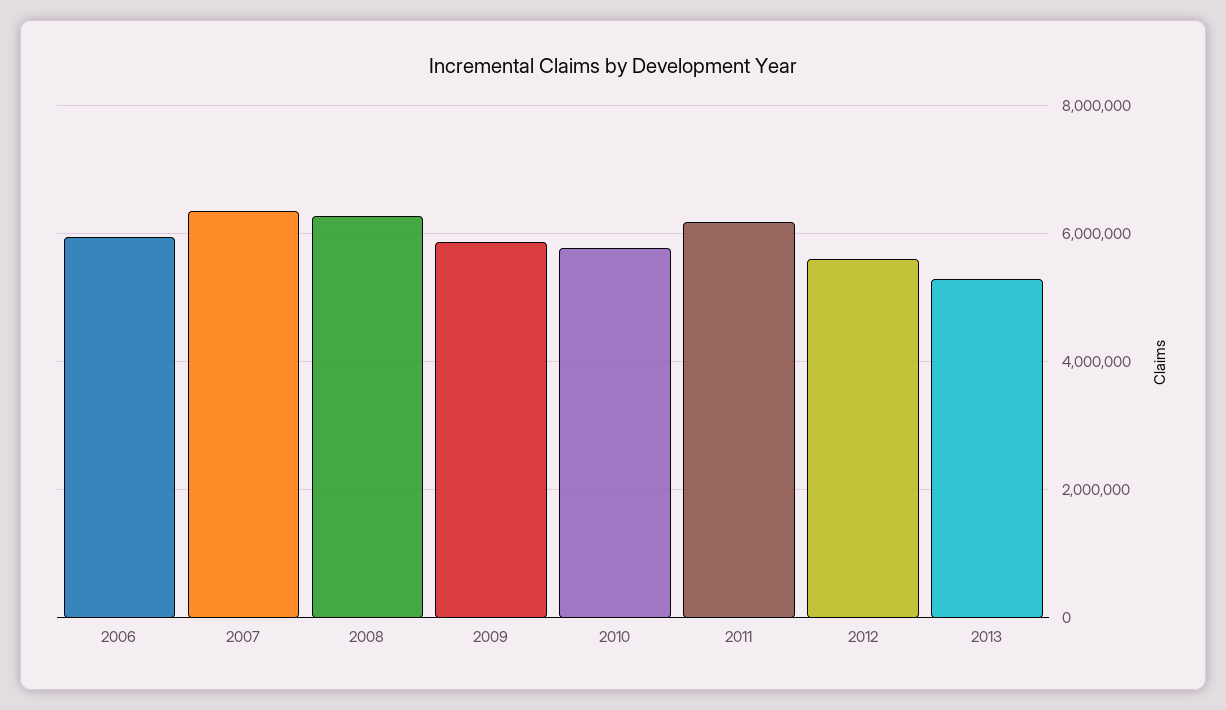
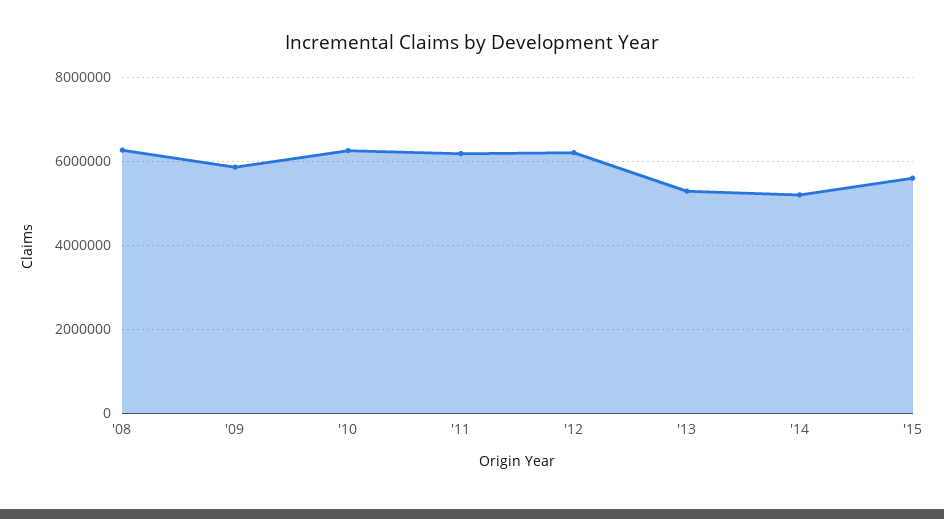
2006: 6000000 -> none
2007: 6400000 -> none
2010: 5800000 -> 6200000
2012: 5600000 -> 6200000
'14: none -> 5200000
'15: none -> 5600000

